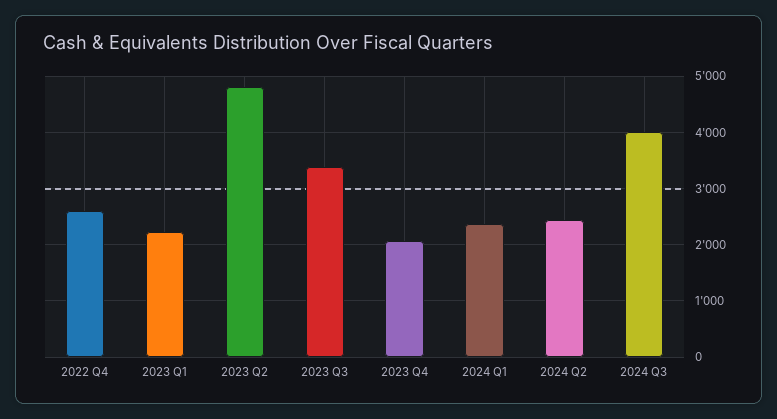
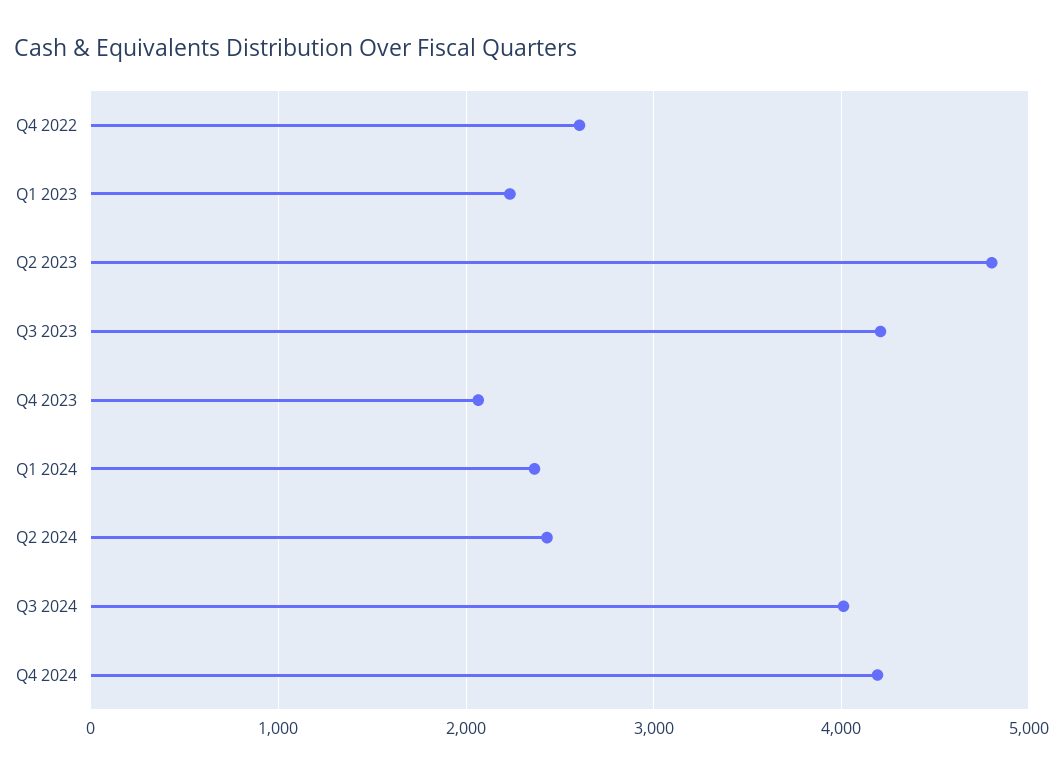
2023 Q3: 3400 -> 4200
Q4 2024: none -> 4200

